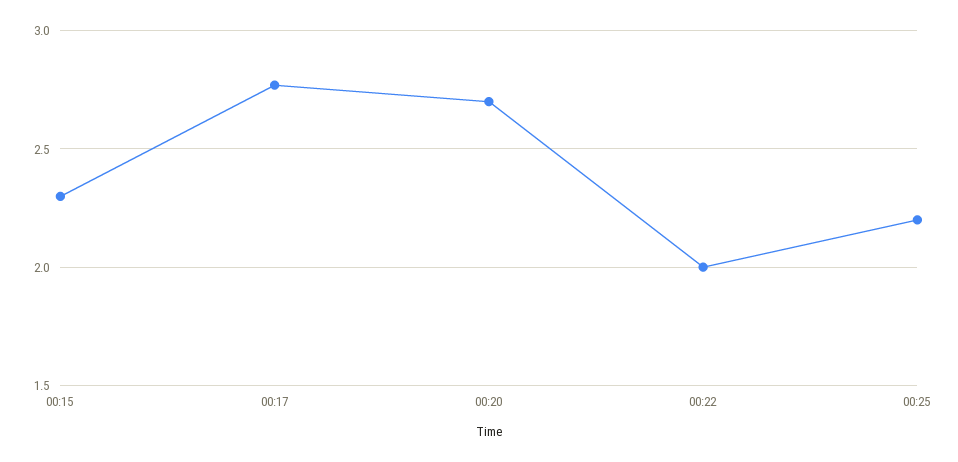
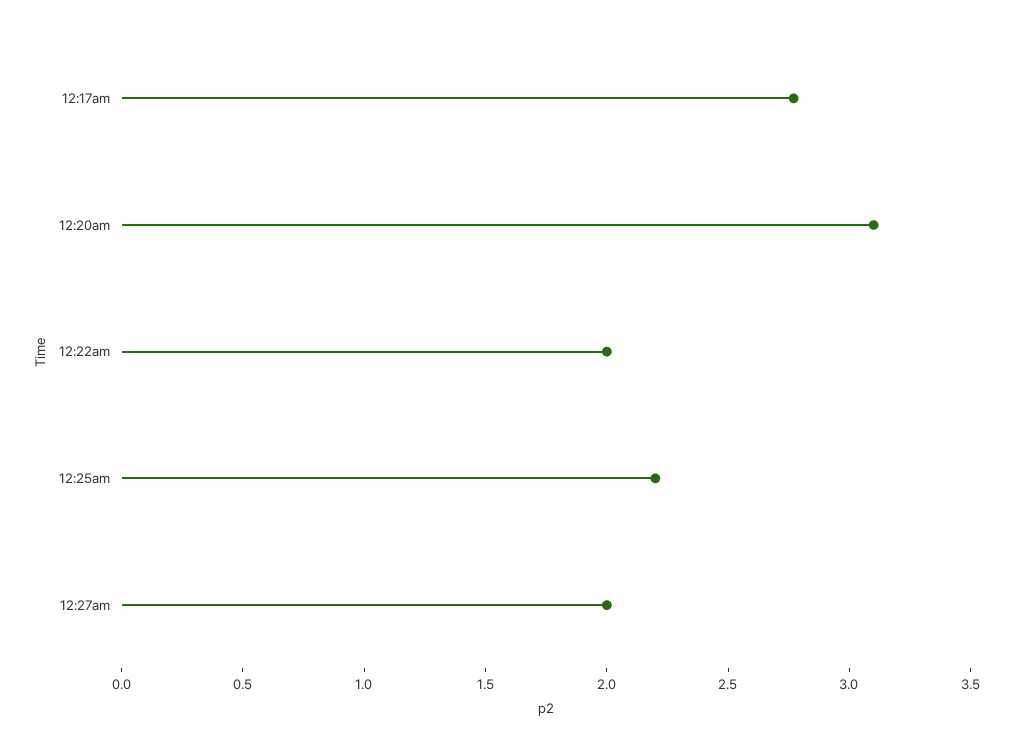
00:15: 2.3 -> none
00:20: 2.7 -> 3.1
12:27am: none -> 2

